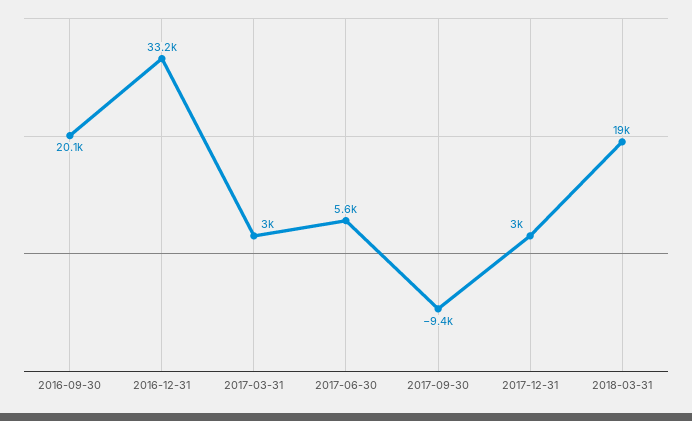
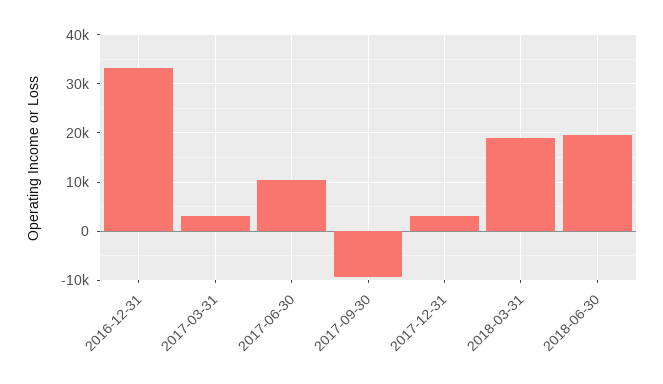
2016-09-30: 20100 -> none
2017-06-30: 5600 -> 10000
2018-06-30: none -> 20000

